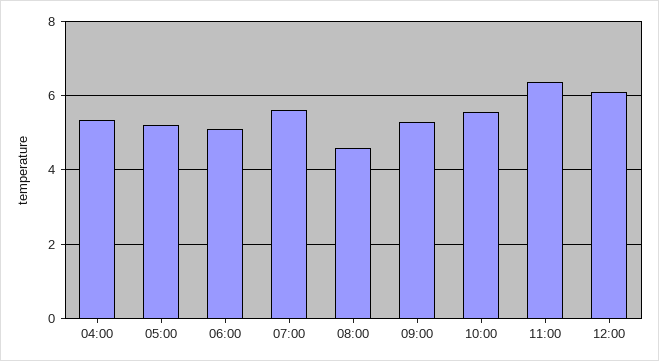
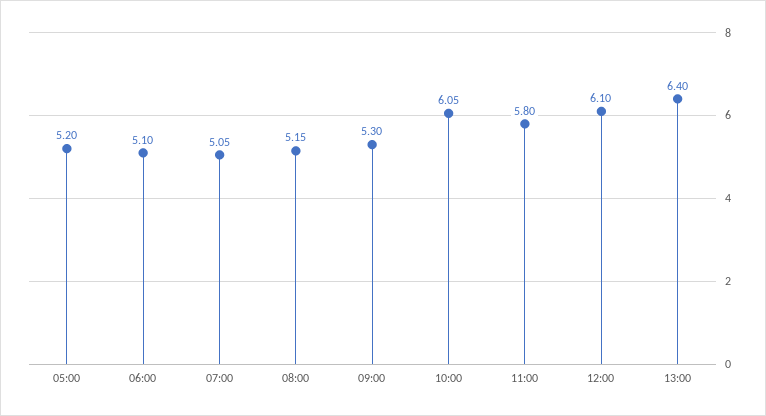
04:00: 5.4 -> none
07:00: 5.6 -> 5.05
08:00: 4.6 -> 5.15
10:00: 5.6 -> 6.05
11:00: 6.4 -> 5.8
13:00: none -> 6.4

